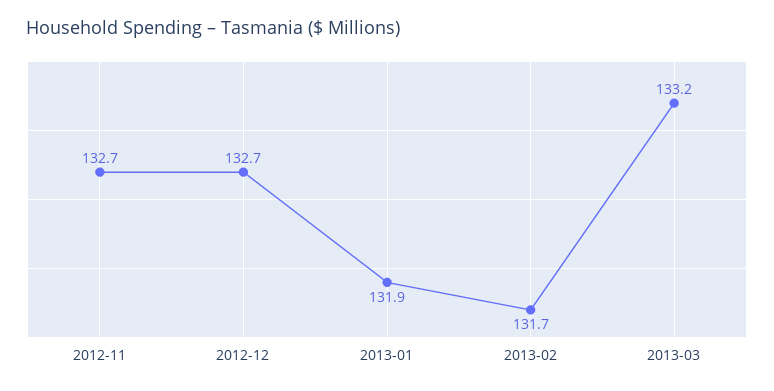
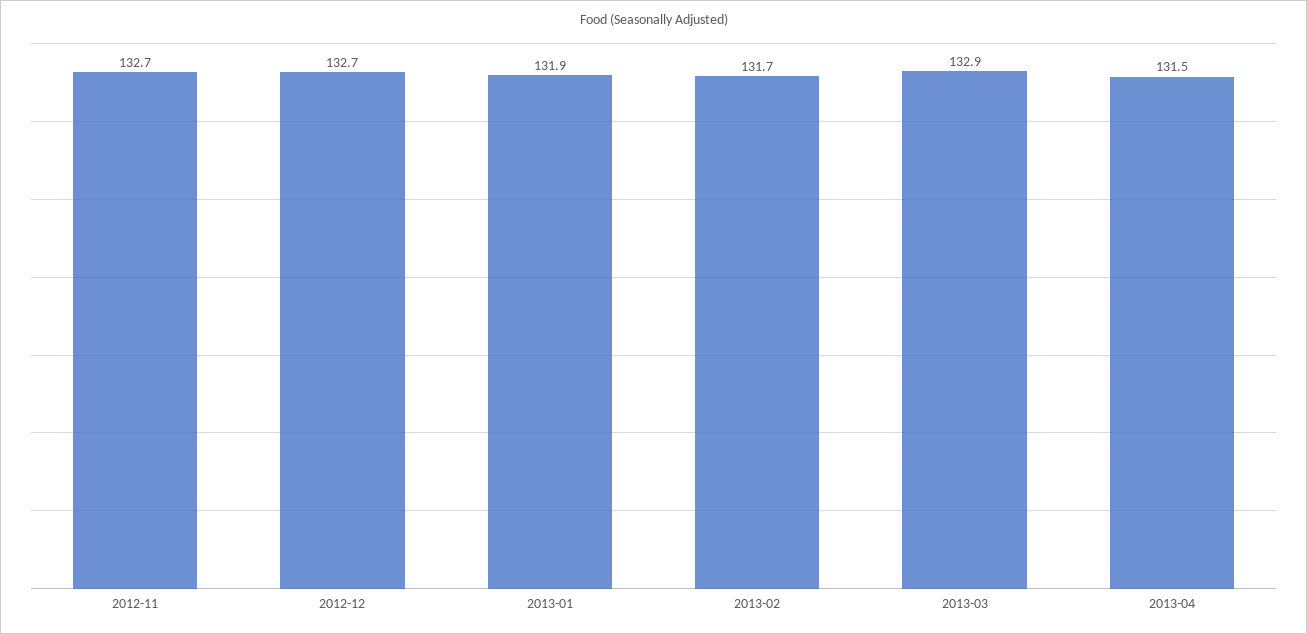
2013-03: 133.2 -> 132.9
2013-04: none -> 131.5

